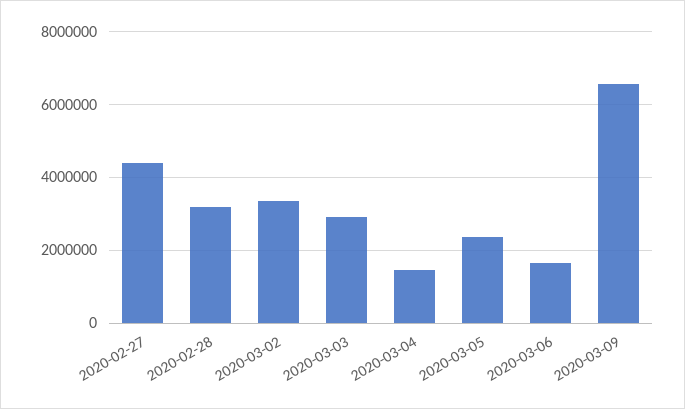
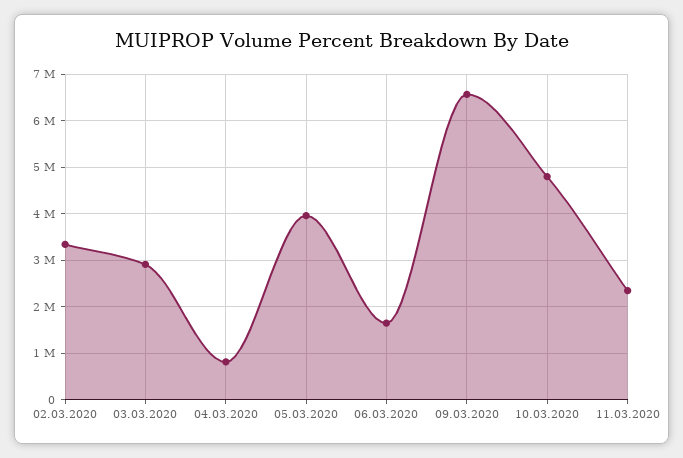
2020-02-27: 4400000 -> none
2020-02-28: 3200000 -> none
2020-03-04: 1400000 -> 800000
2020-03-05: 2400000 -> 4000000
10.03.2020: none -> 4800000
11.03.2020: none -> 2400000

